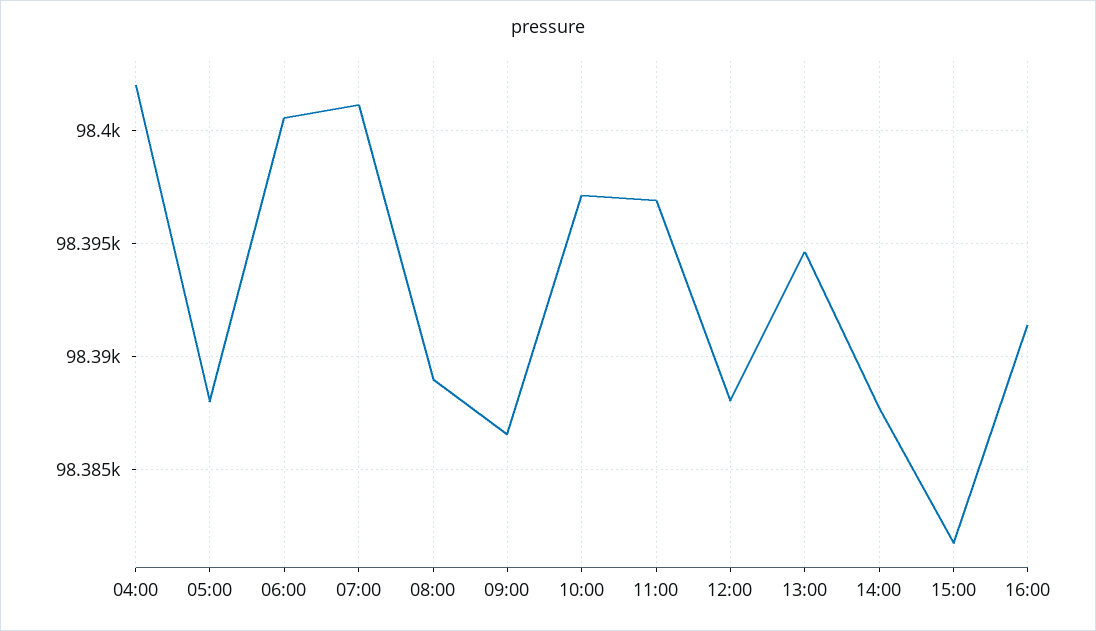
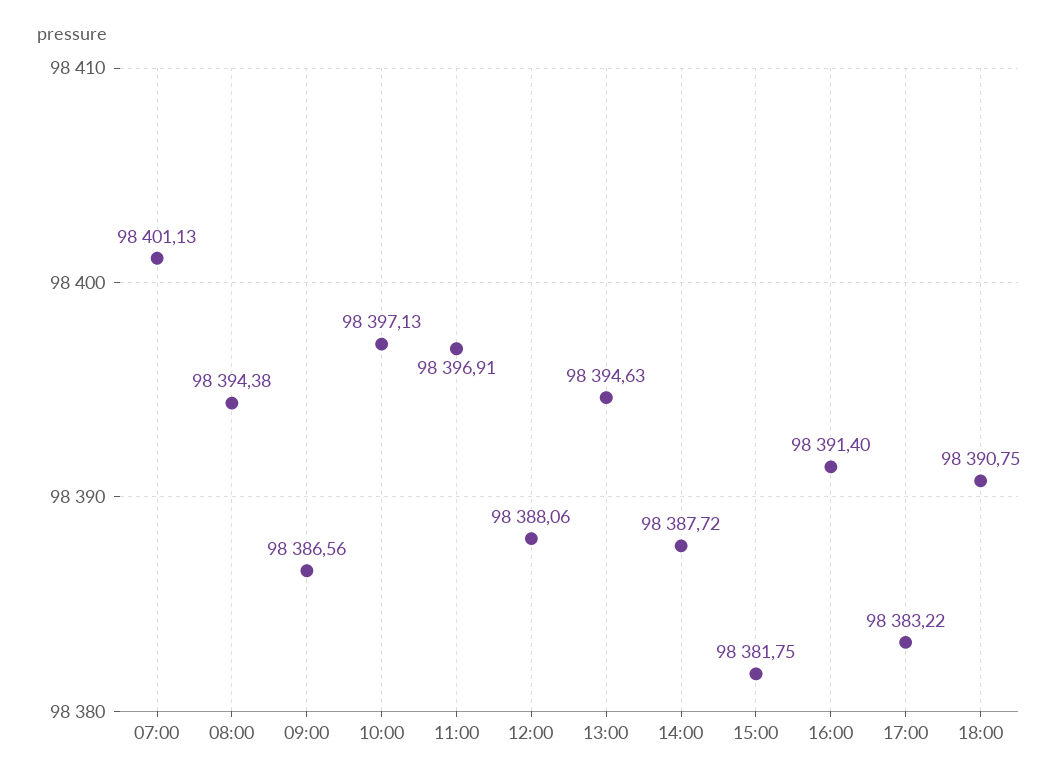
04:00: 98402 -> none
05:00: 98388 -> none
06:00: 98400.5 -> none
08:00: 98389 -> 98394.38
17:00: none -> 98383.22
18:00: none -> 98390.75

